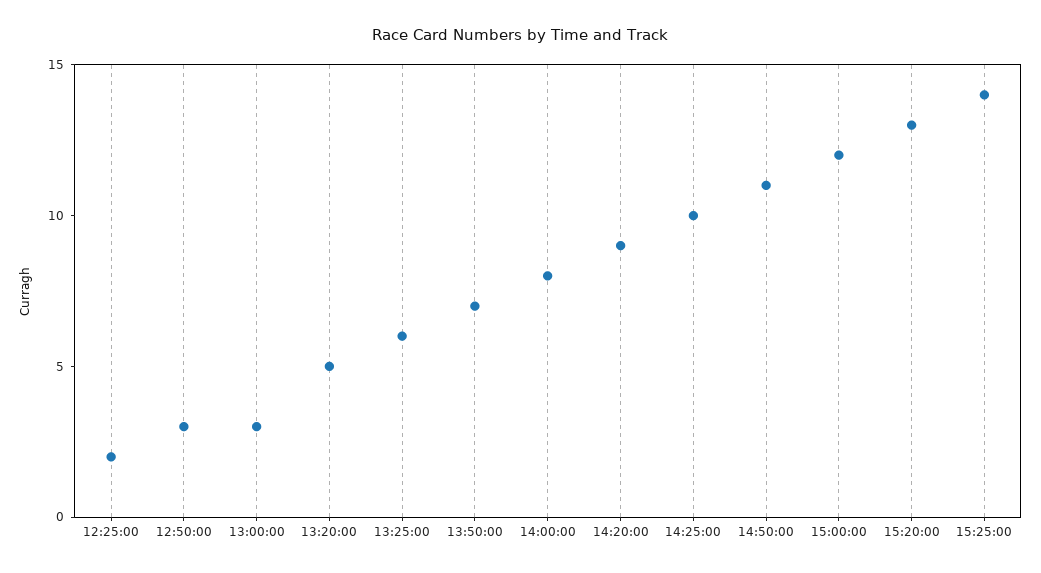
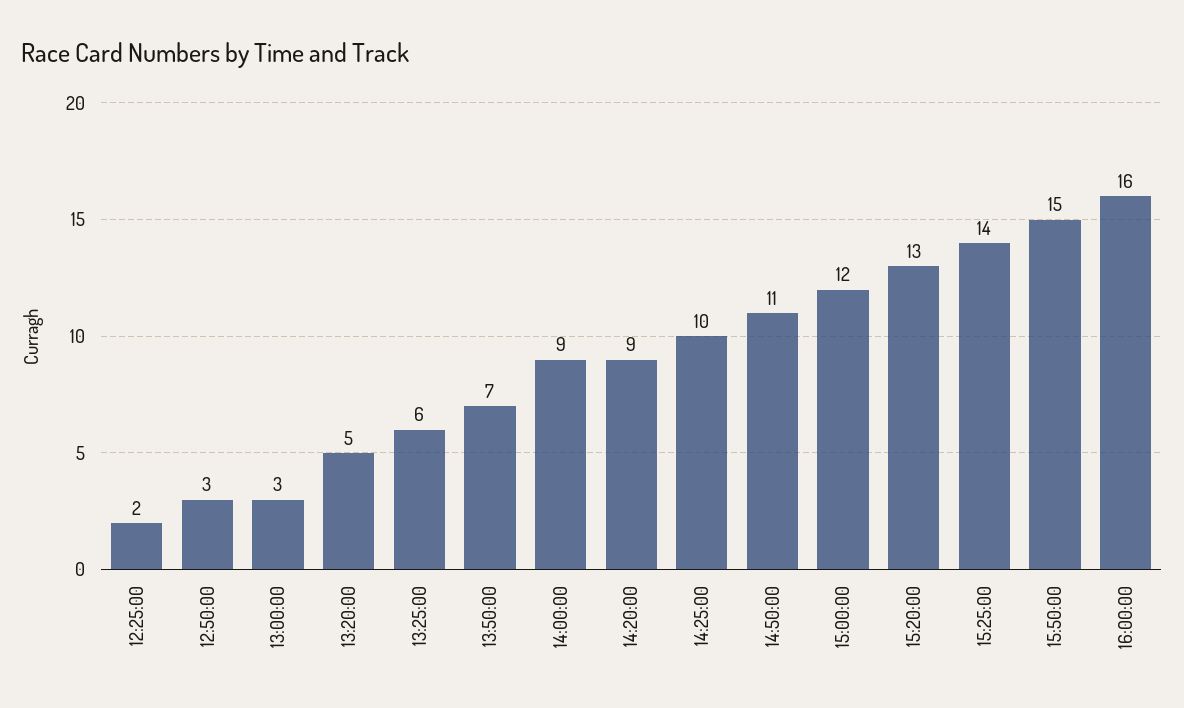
14:00:00: 8 -> 9
15:50:00: none -> 15
16:00:00: none -> 16

